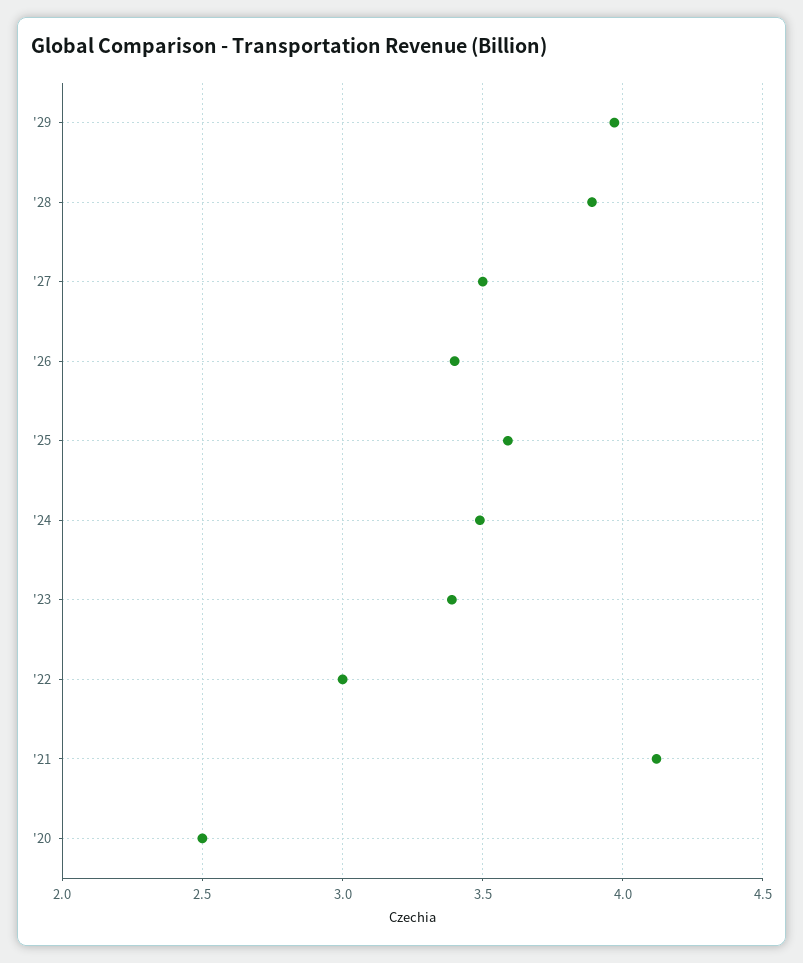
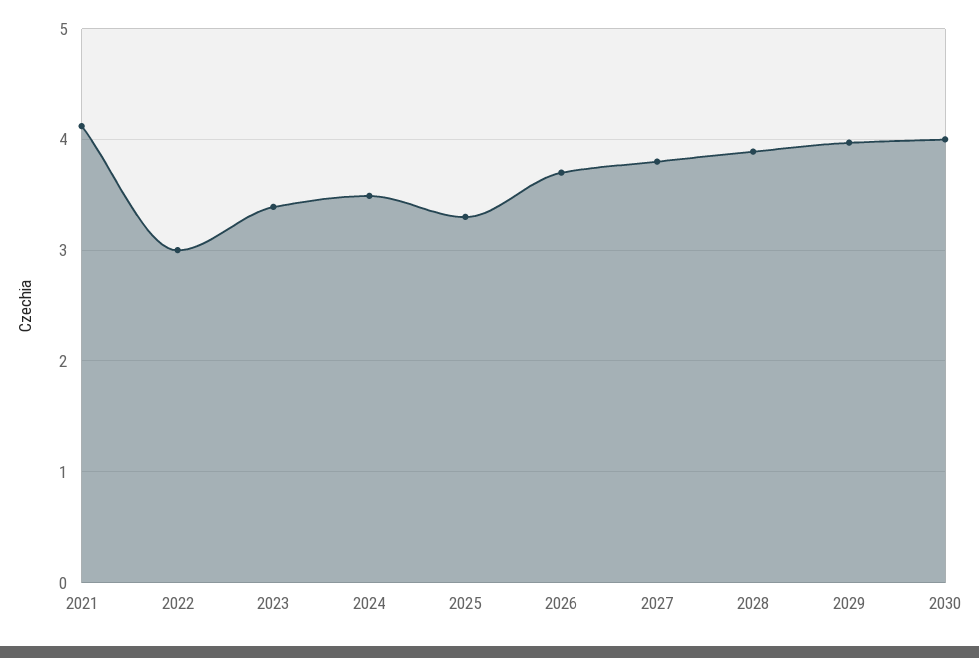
'27: 3.5 -> 3.8
'26: 3.4 -> 3.7
'25: 3.6 -> 3.3
'20: 2.5 -> none
2030: none -> 4

